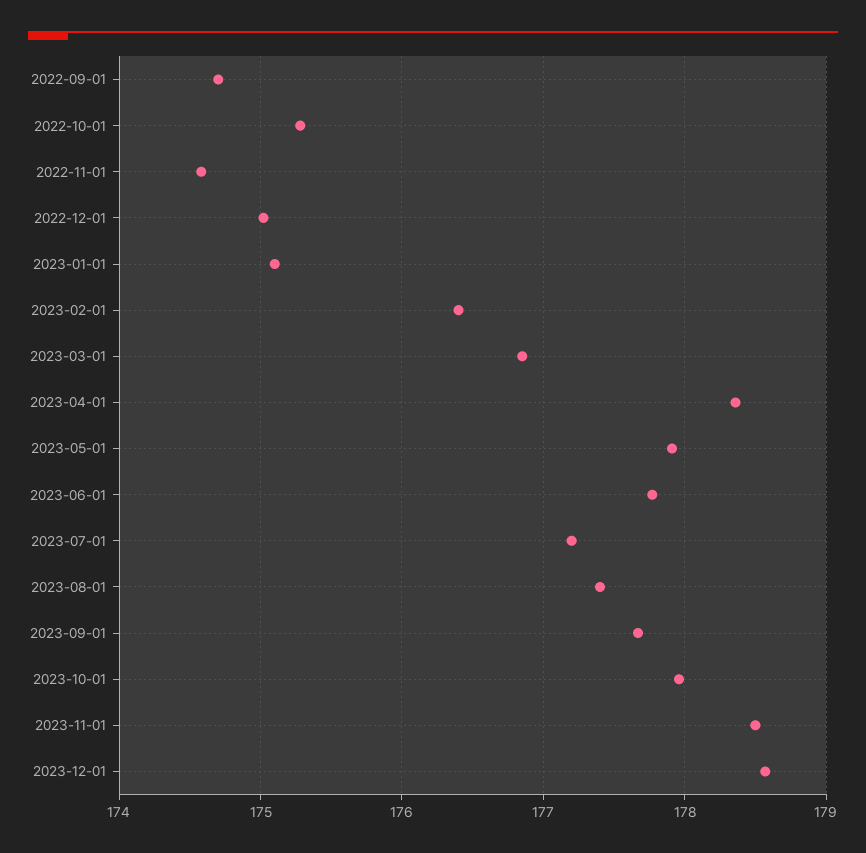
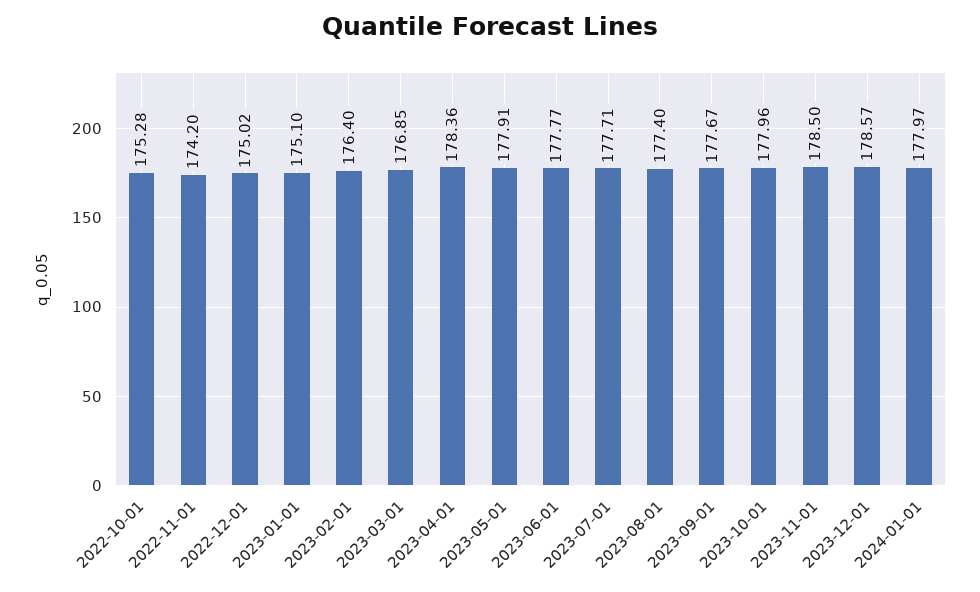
2022-09-01: 174.7 -> none
2022-11-01: 174.6 -> 174.2
2023-07-01: 177.2 -> 177.71
2024-01-01: none -> 177.97

